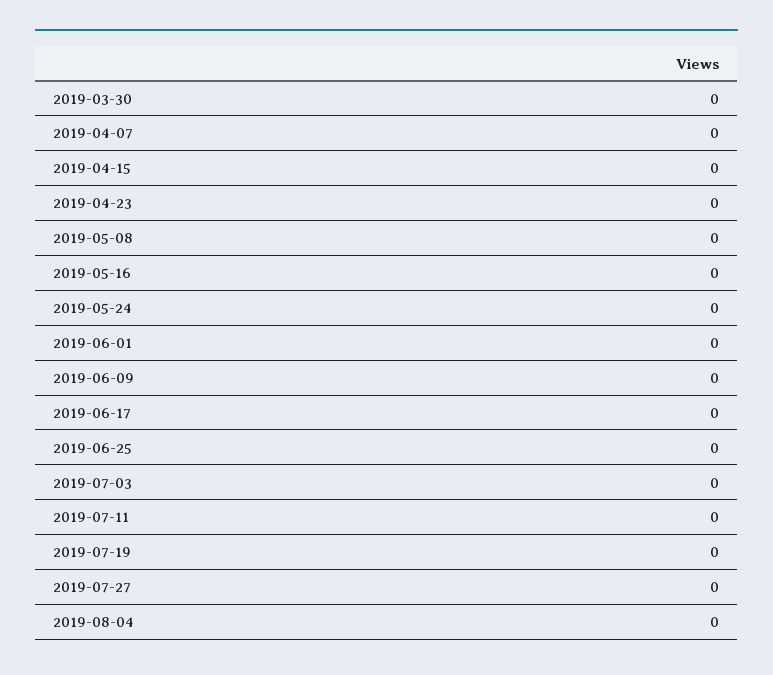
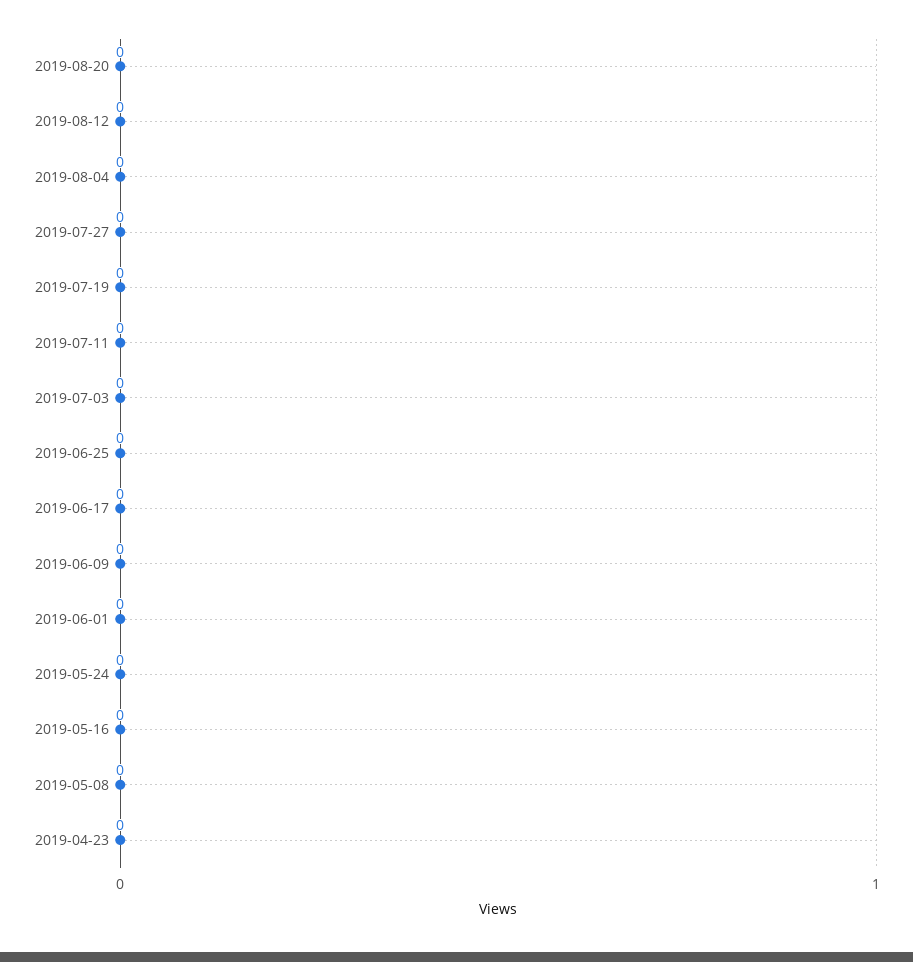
2019-03-30: 0 -> none
2019-04-07: 0 -> none
2019-04-15: 0 -> none
2019-08-20: none -> 0
2019-08-12: none -> 0

